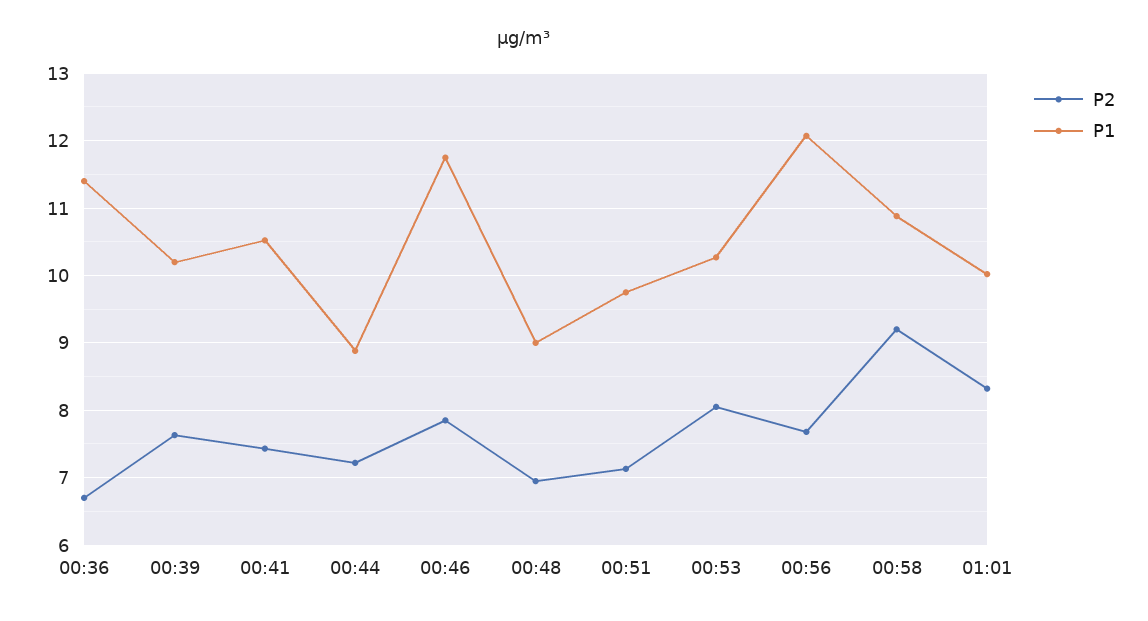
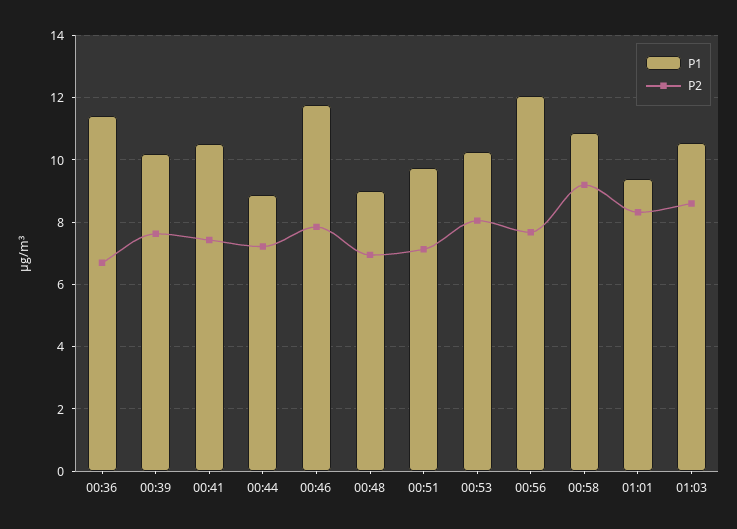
P1, 01:01: 10 -> 9.4
P1, 01:03: none -> 10.6
P2, 01:03: none -> 8.6

